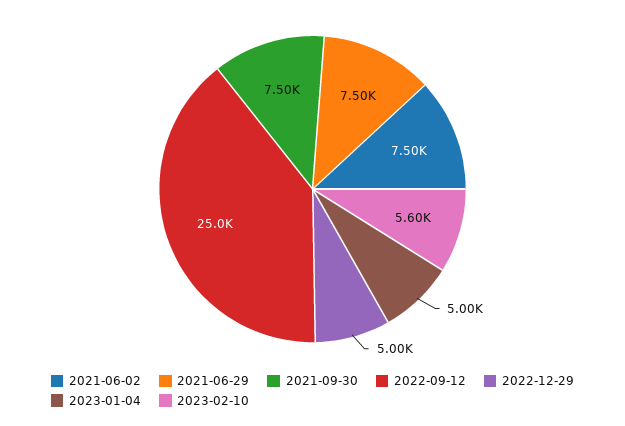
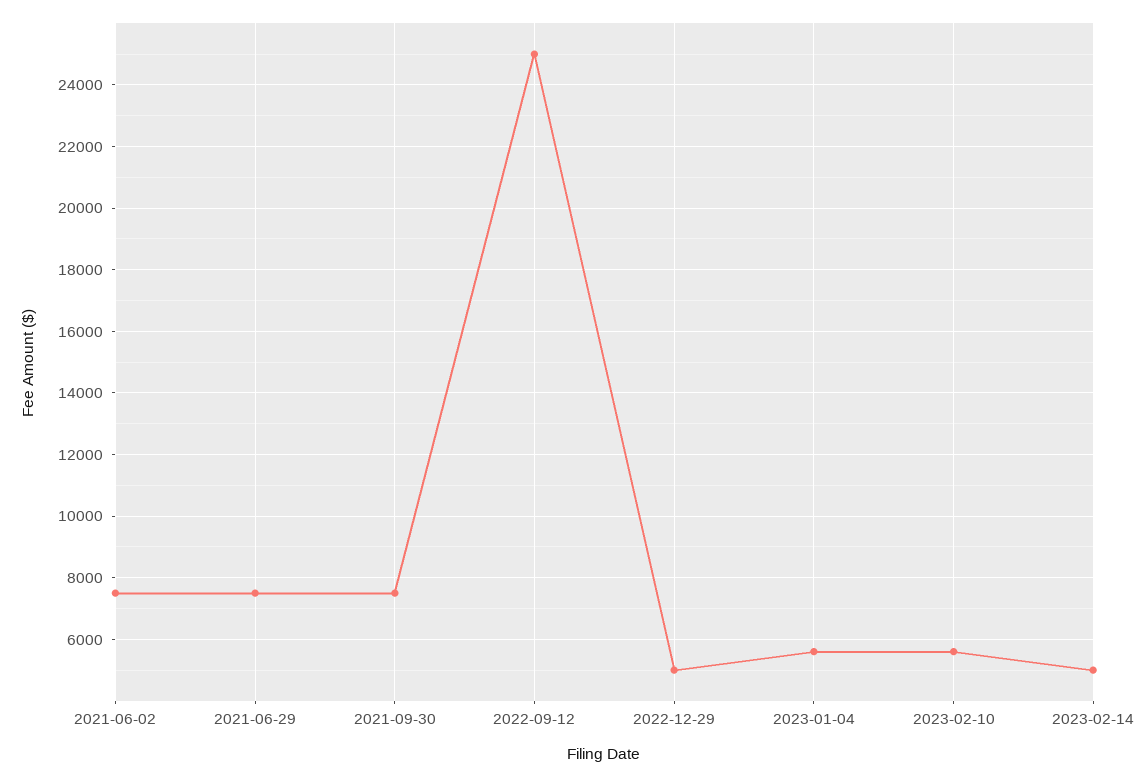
2023-01-04: 5000 -> 5600
2023-02-14: none -> 5000

